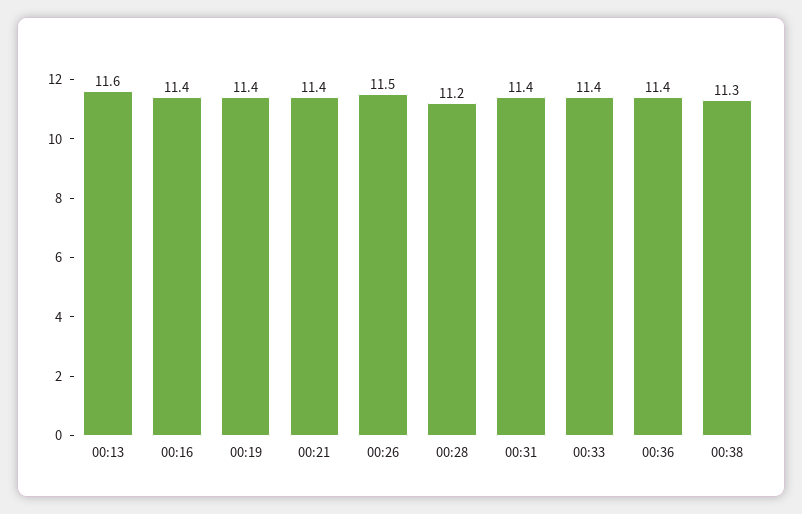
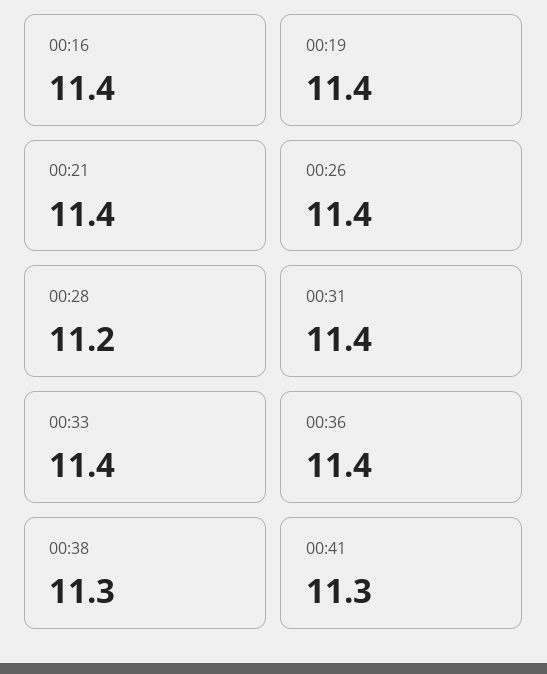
00:13: 11.6 -> none
00:26: 11.5 -> 11.4
00:41: none -> 11.3

